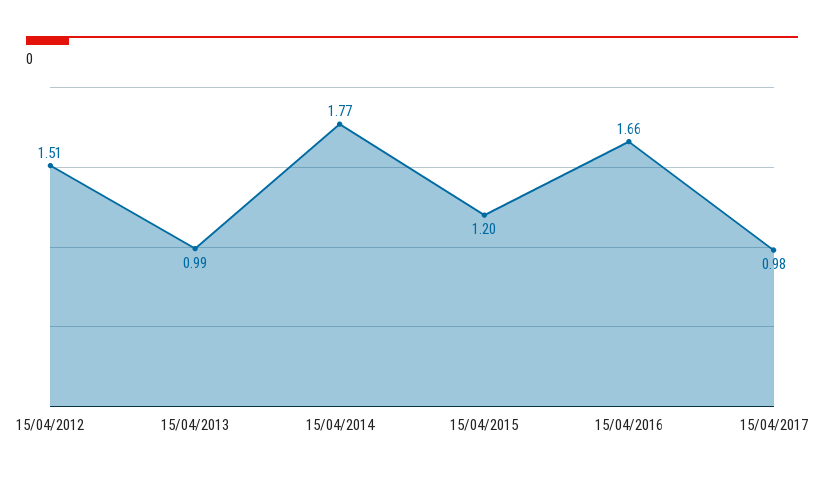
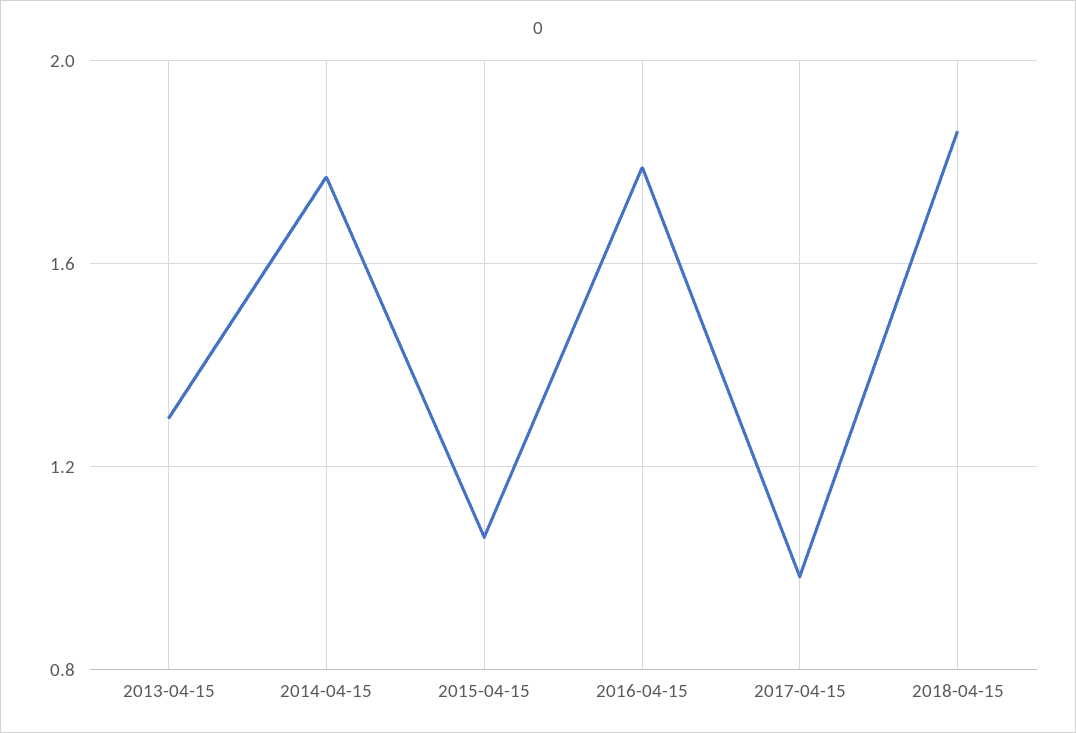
15/04/2012: 1.51 -> none
15/04/2013: 0.99 -> 1.3
15/04/2015: 1.2 -> 1.05
15/04/2016: 1.66 -> 1.8
2018-04-15: none -> 1.85

